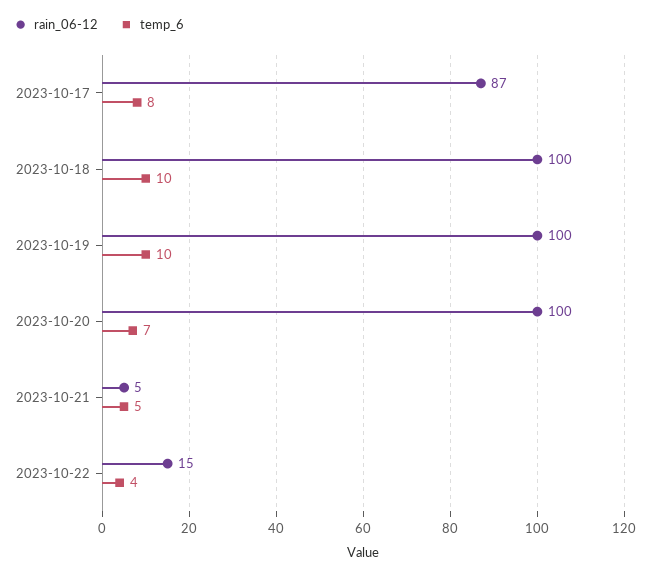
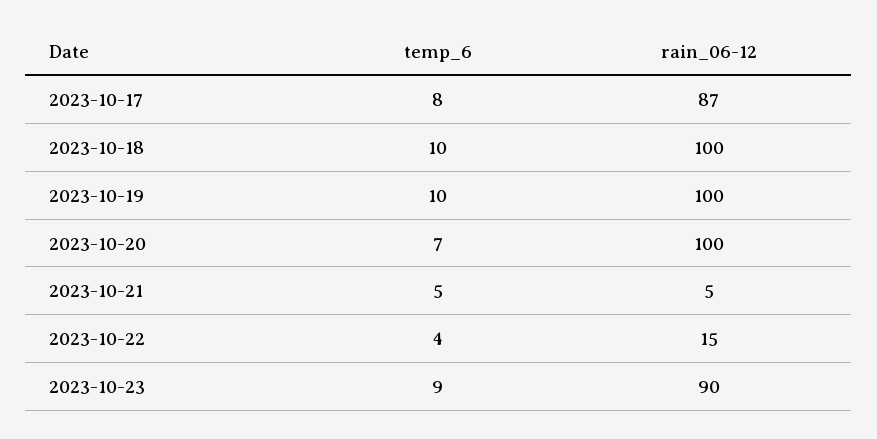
temp_6, 2023-10-23: none -> 9
rain_06-12, 2023-10-23: none -> 90

